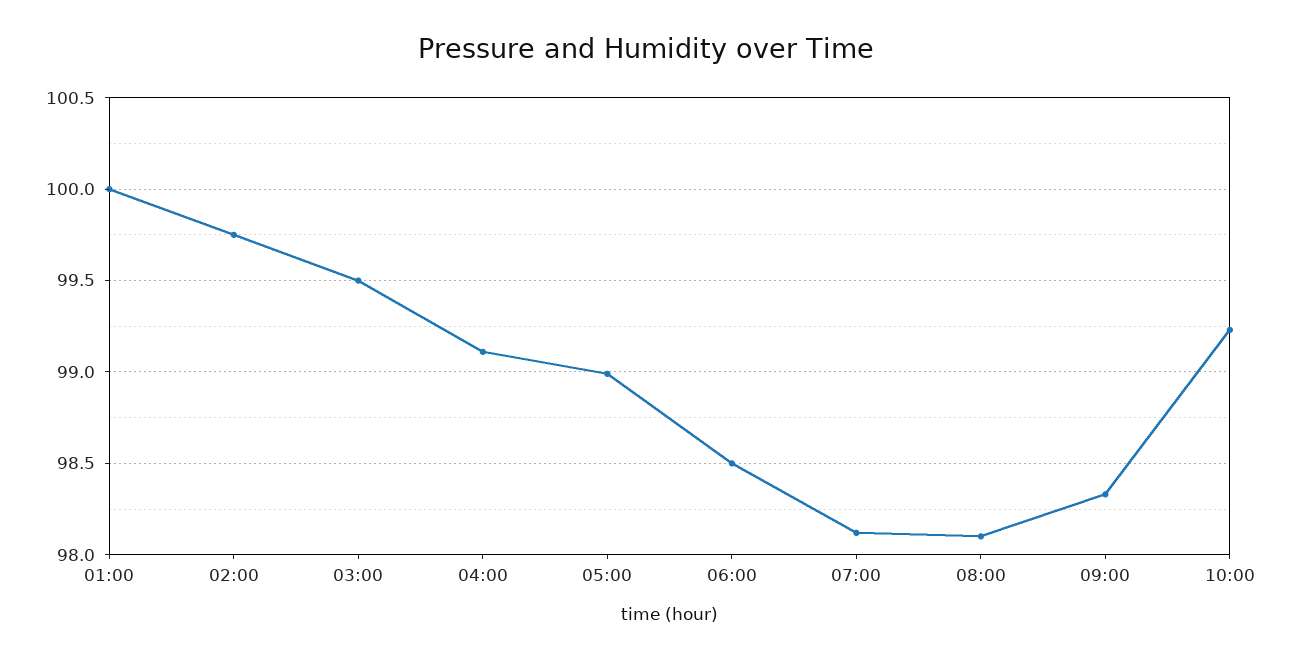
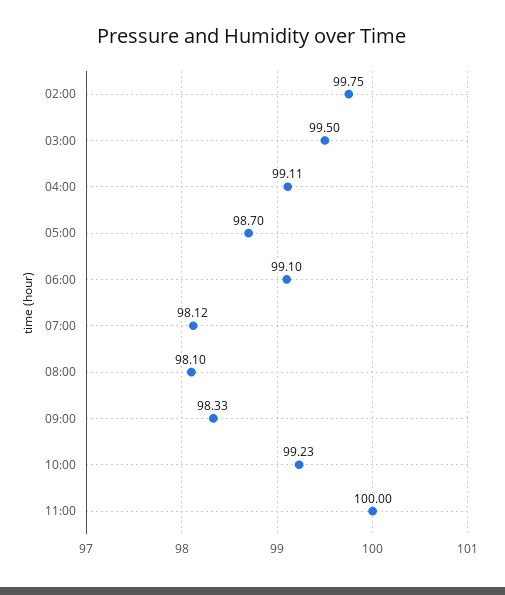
01:00: 100 -> none
05:00: 99 -> 98.7
06:00: 98.5 -> 99.1
11:00: none -> 100

